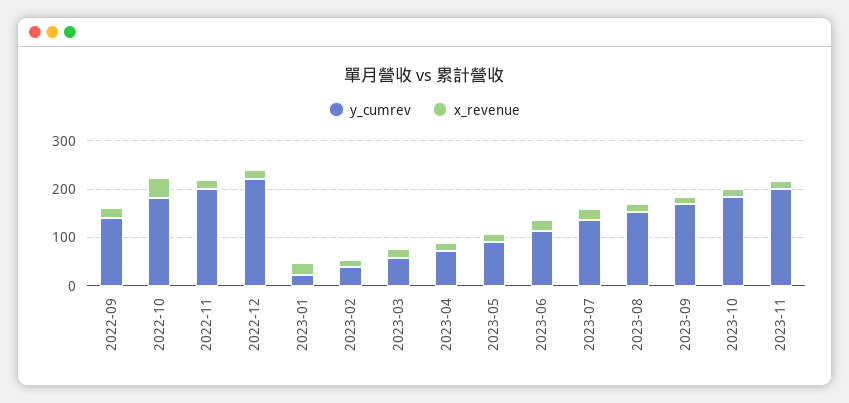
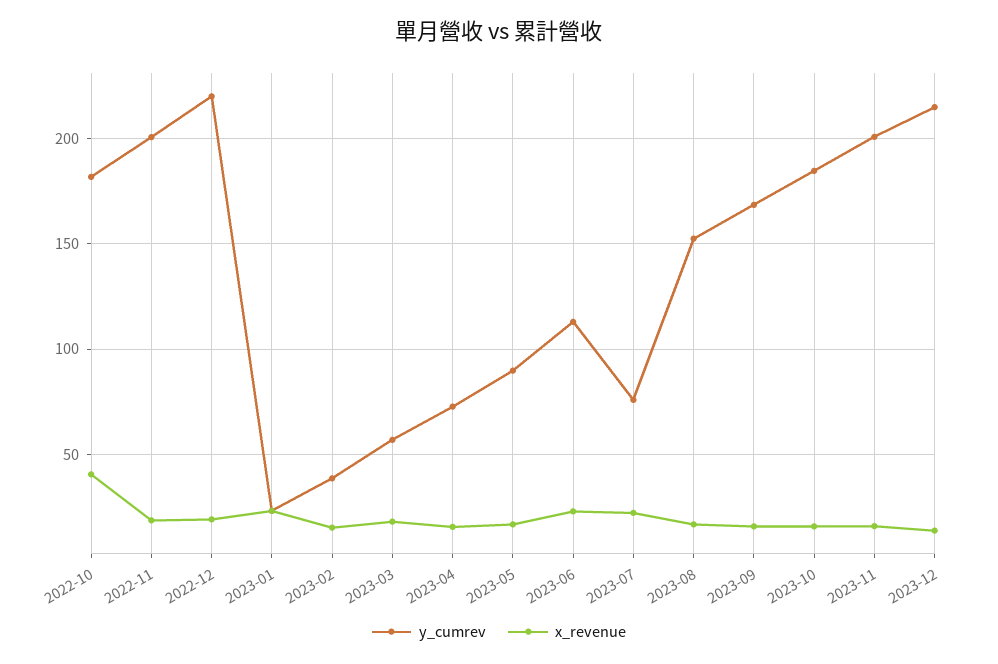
y_cumrev, 2022-09: 140 -> none
x_revenue, 2022-09: 20 -> none
y_cumrev, 2023-07: 140 -> 75
y_cumrev, 2023-12: none -> 215
x_revenue, 2023-12: none -> 15

